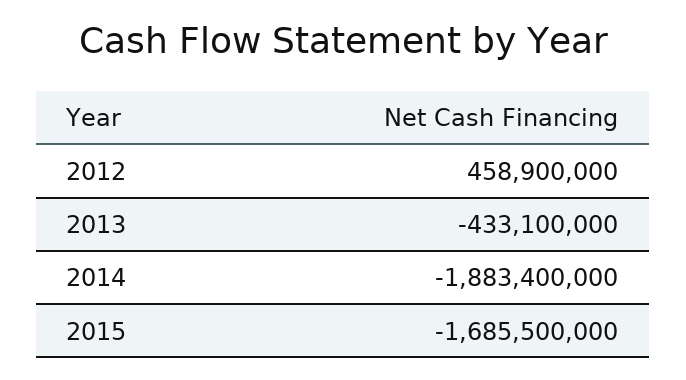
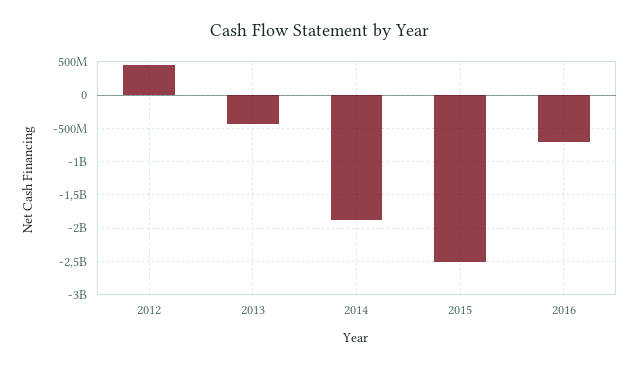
2015: -1685500000 -> -2500000000
2016: none -> -700000000

